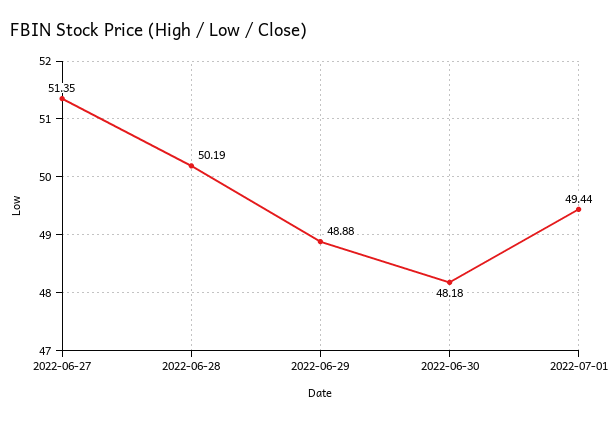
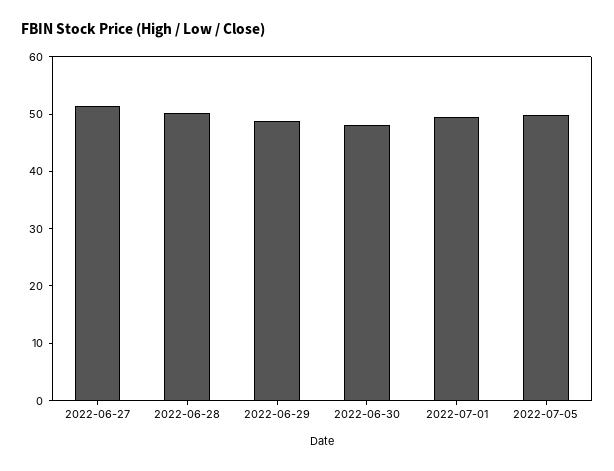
2022-07-05: none -> 50

